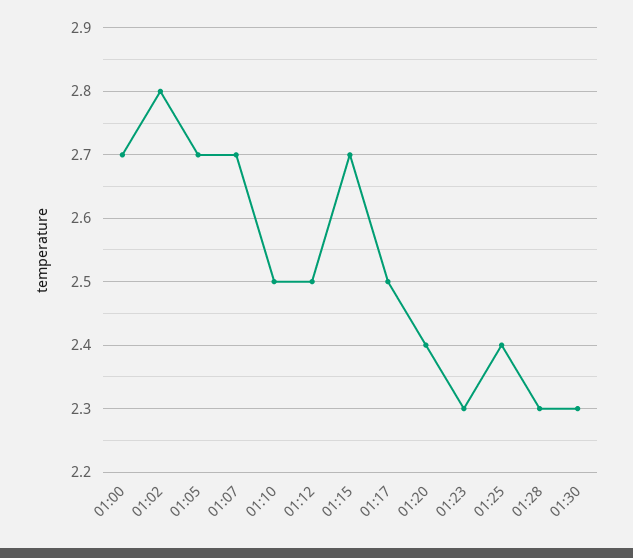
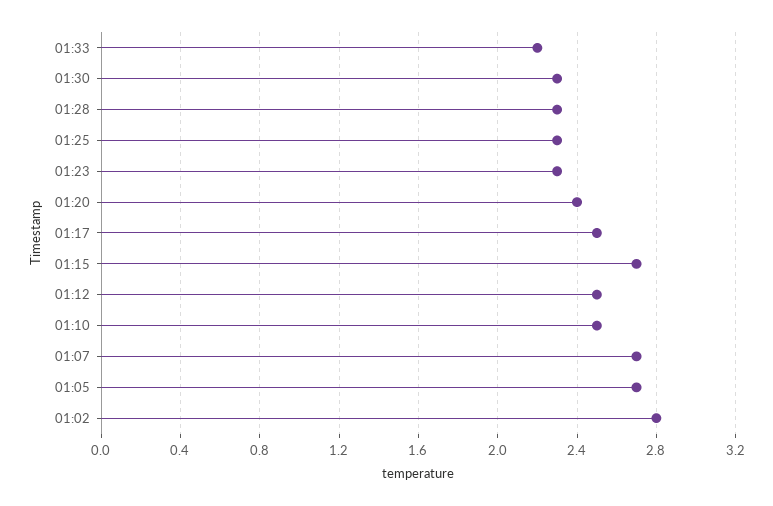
01:00: 2.7 -> none
01:25: 2.4 -> 2.3
01:33: none -> 2.2

